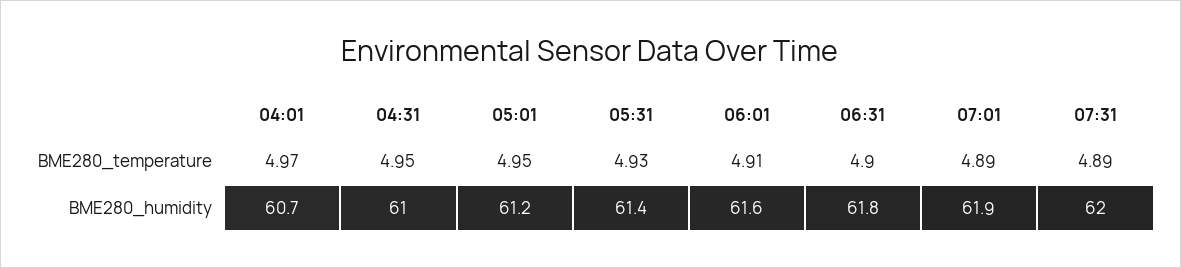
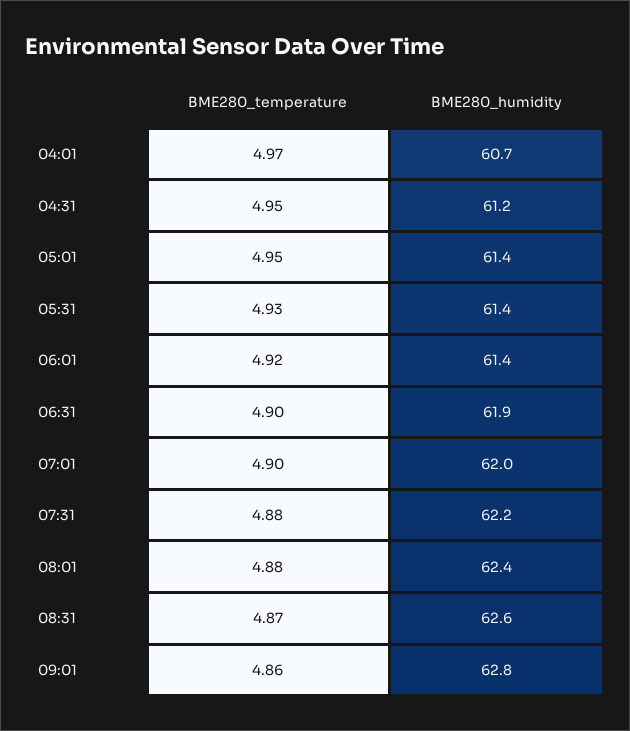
06:01, BME280_temperature: 4.91 -> 4.92
07:01, BME280_temperature: 4.89 -> 4.9
07:31, BME280_temperature: 4.89 -> 4.88
04:31, BME280_humidity: 61 -> 61.2
05:01, BME280_humidity: 61.2 -> 61.4
06:01, BME280_humidity: 61.6 -> 61.4
06:31, BME280_humidity: 61.8 -> 61.9
07:01, BME280_humidity: 61.9 -> 62
07:31, BME280_humidity: 62 -> 62.2
08:01, BME280_temperature: none -> 4.88
08:01, BME280_humidity: none -> 62.4
08:31, BME280_temperature: none -> 4.87
08:31, BME280_humidity: none -> 62.6
09:01, BME280_temperature: none -> 4.86
09:01, BME280_humidity: none -> 62.8

